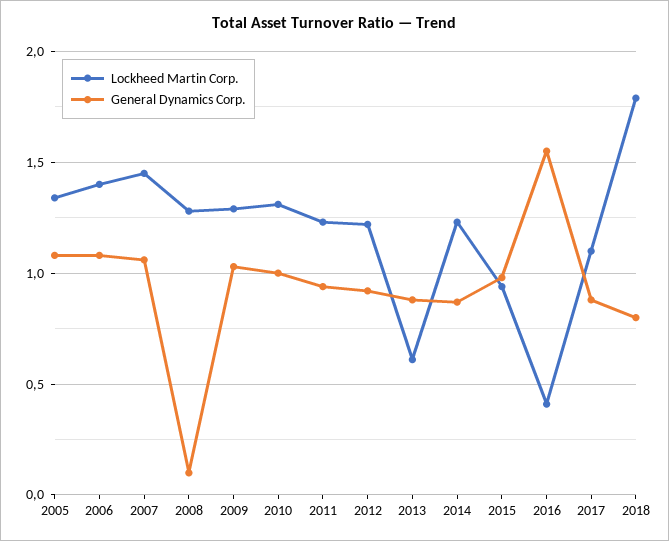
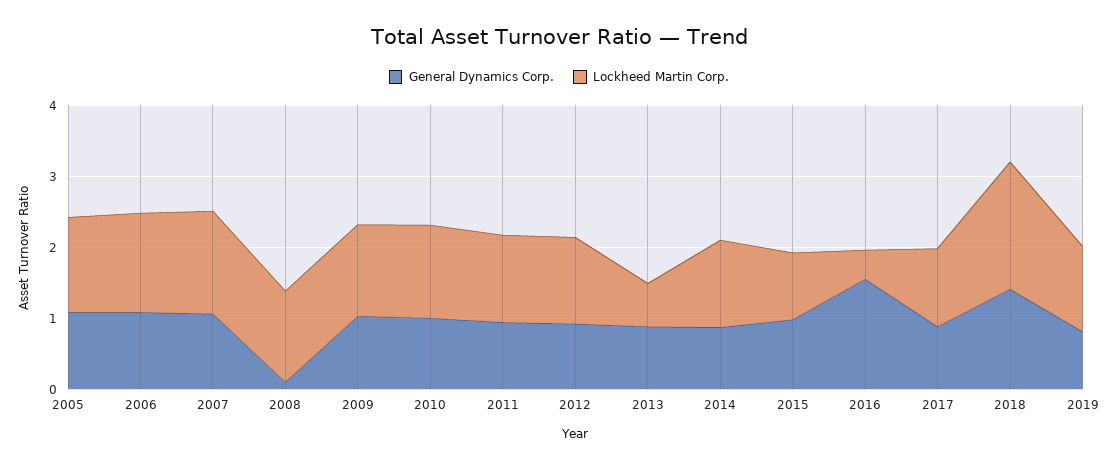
General Dynamics Corp., 2018: 0.8 -> 1.4
General Dynamics Corp., 2019: none -> 0.8
Lockheed Martin Corp., 2019: none -> 1.2

